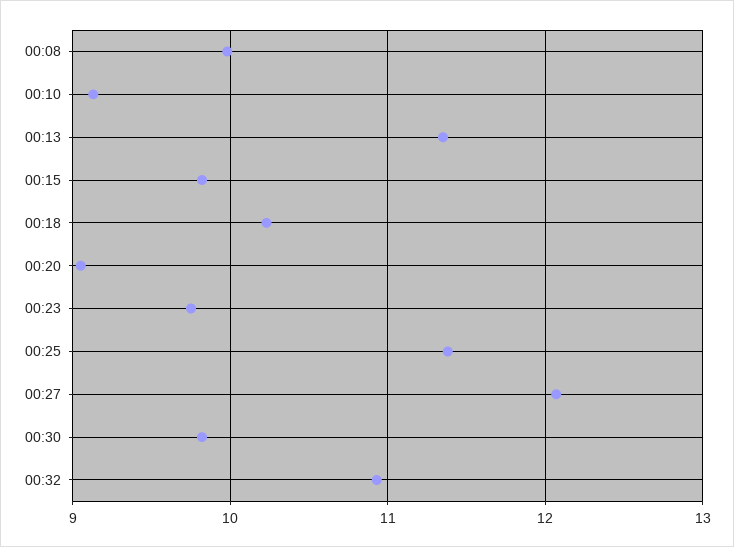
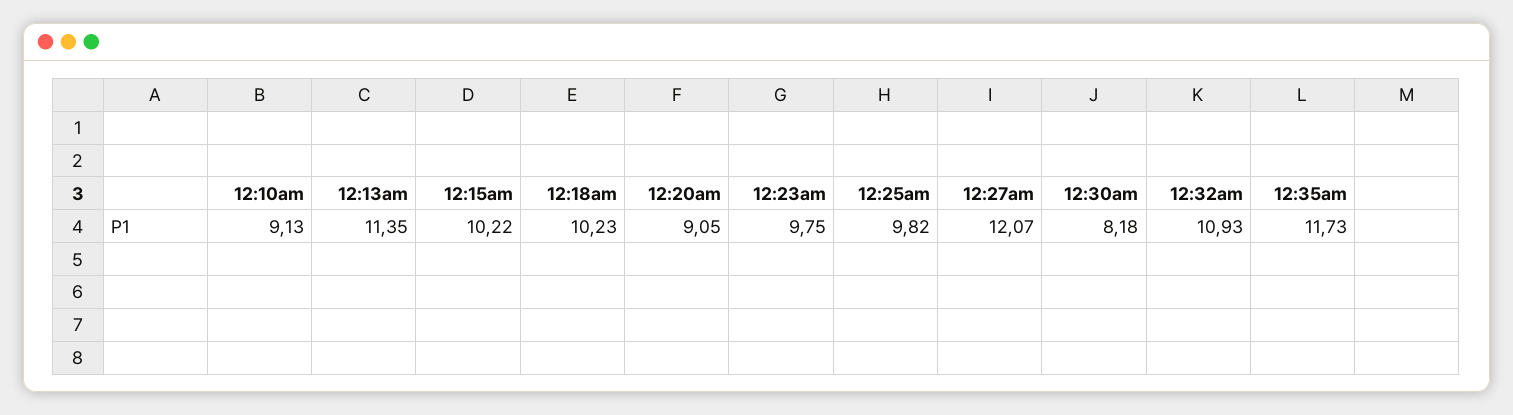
00:08: 10 -> none
00:15: 9.8 -> 10.22
00:25: 11.4 -> 9.82
00:30: 9.8 -> 8.18
12:35am: none -> 11.73

